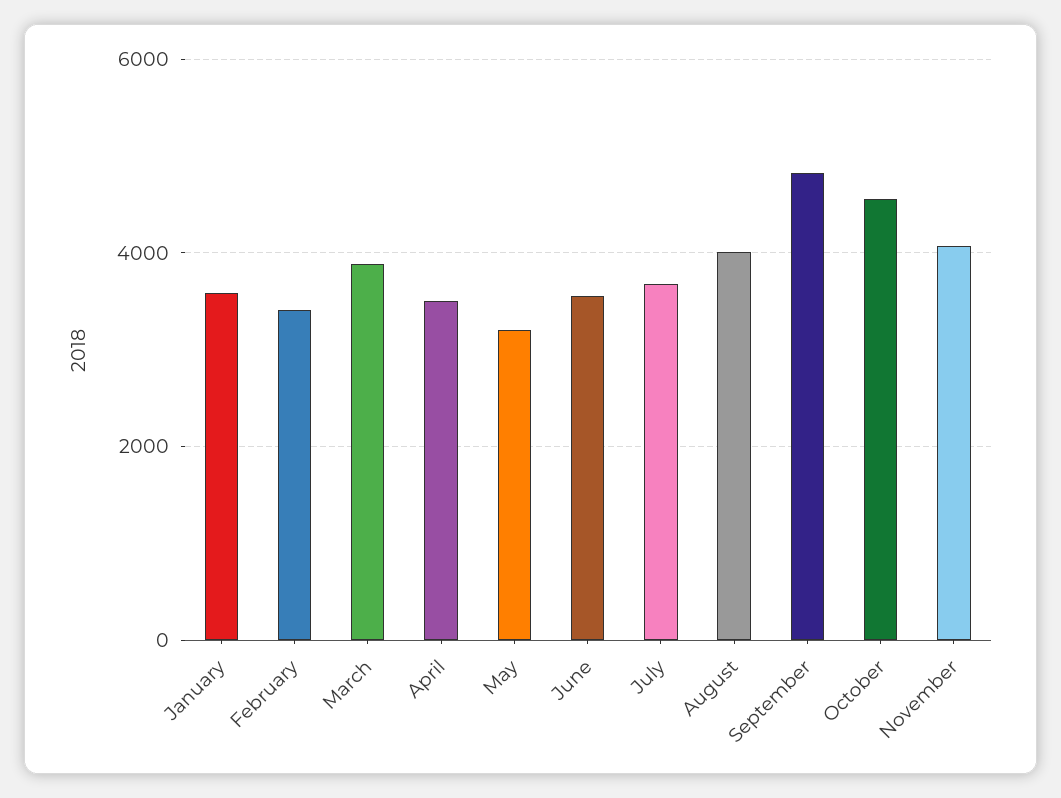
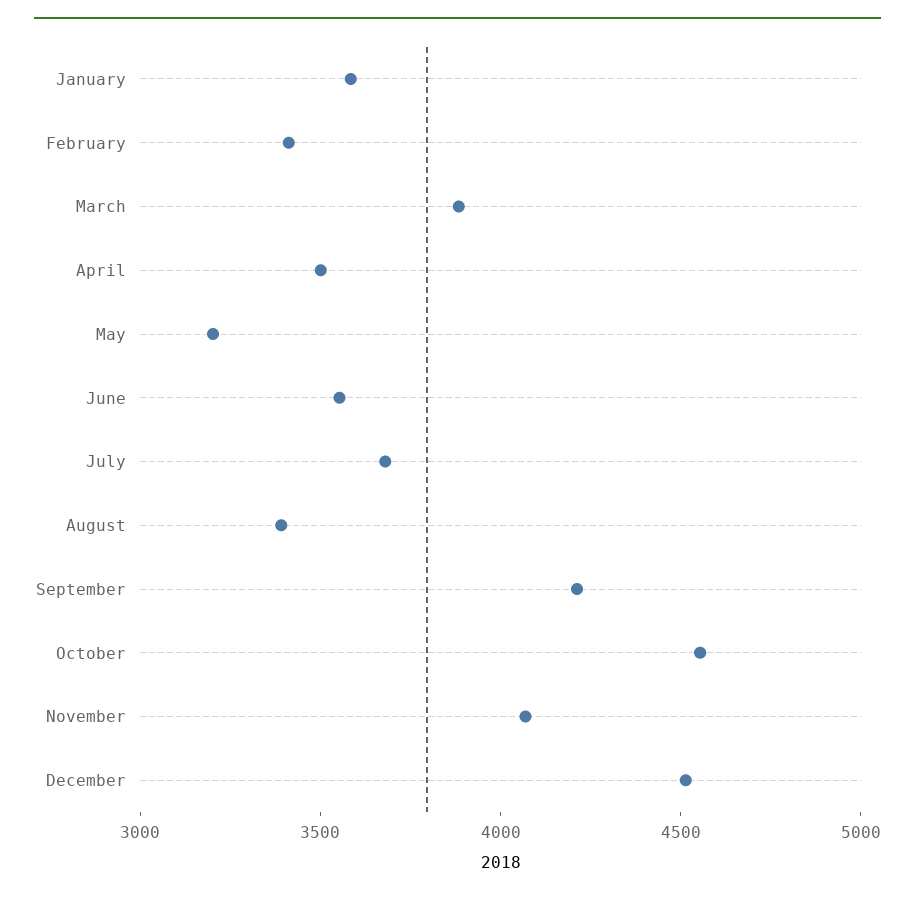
August: 4000 -> 3400
September: 4800 -> 4200
December: none -> 4500

